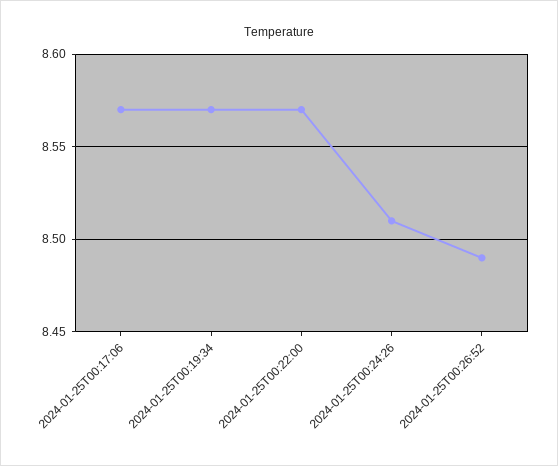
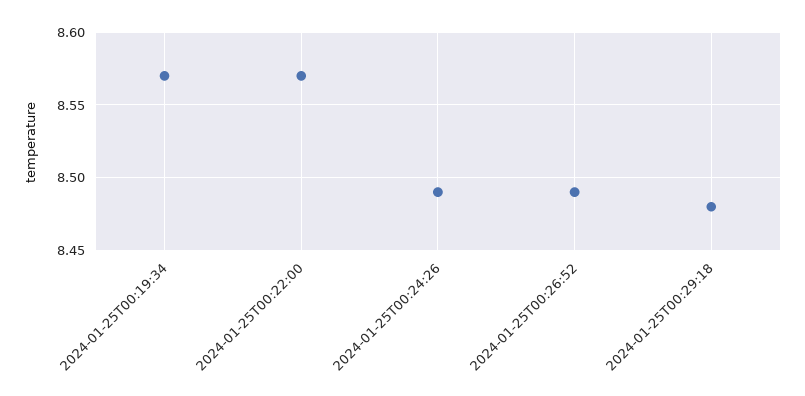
2024-01-25T00:17:06: 8.57 -> none
2024-01-25T00:24:26: 8.51 -> 8.49
2024-01-25T00:29:18: none -> 8.48

